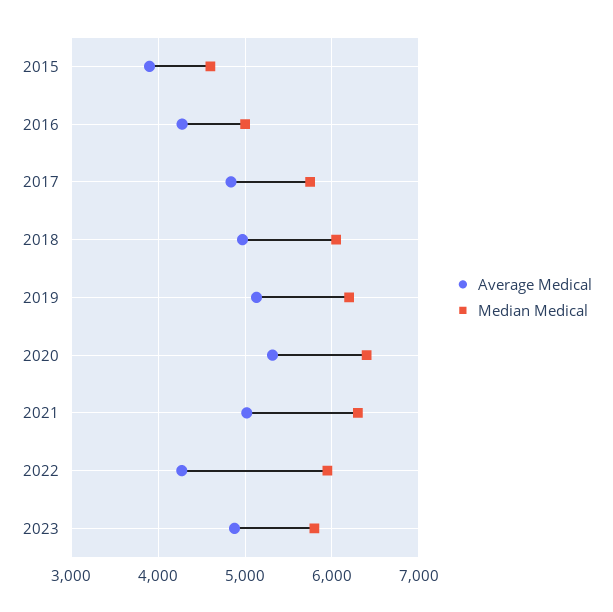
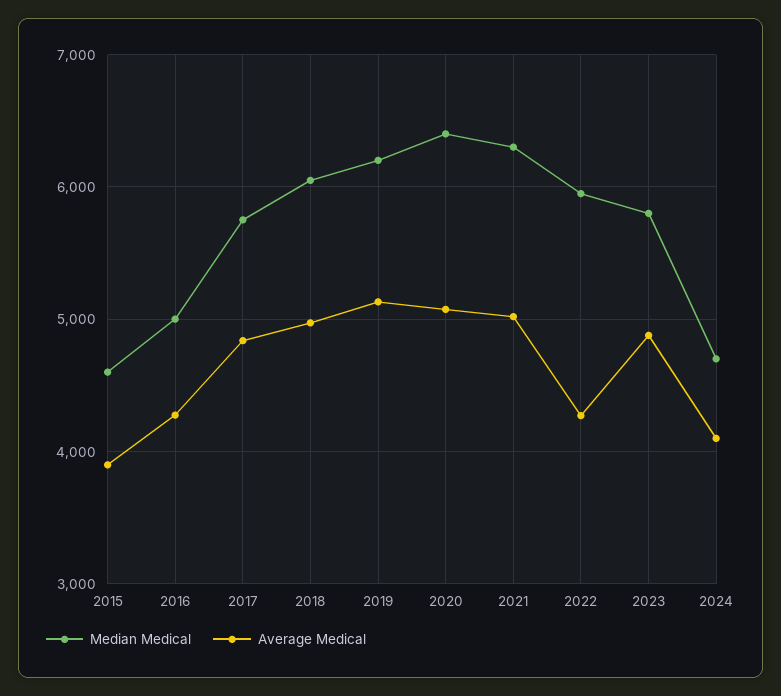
Average Medical, 2020: 5300 -> 5100
Median Medical, 2024: none -> 4700
Average Medical, 2024: none -> 4100

